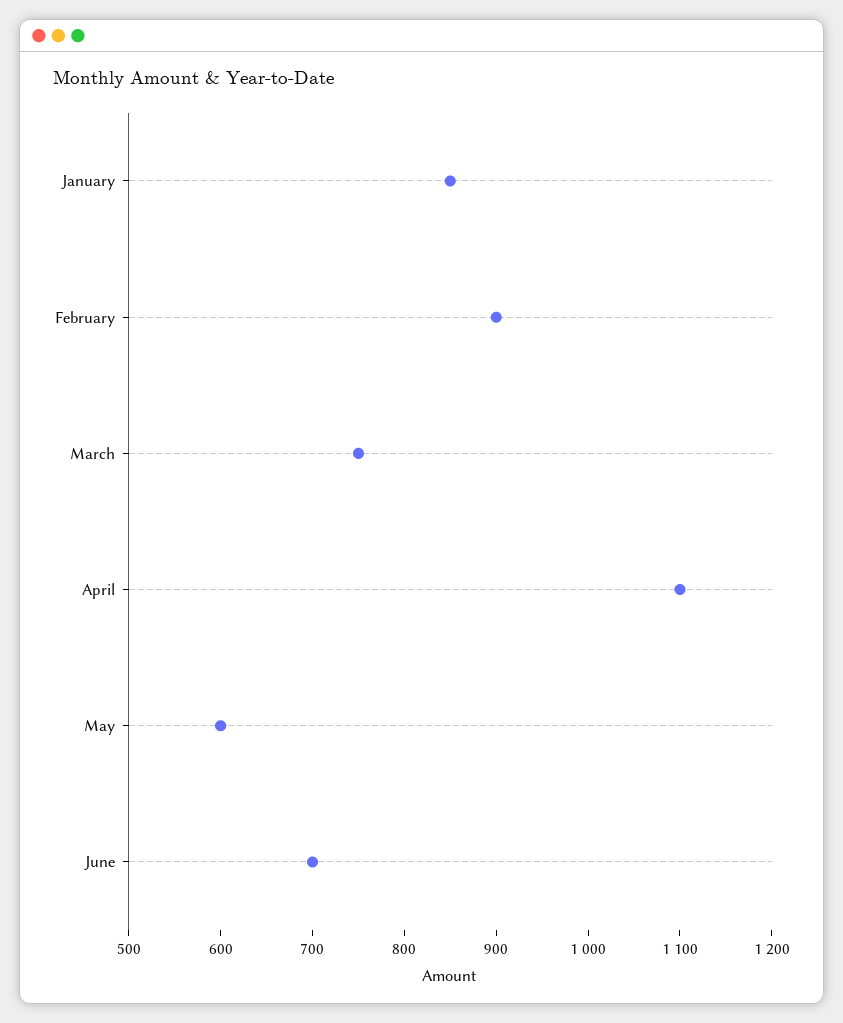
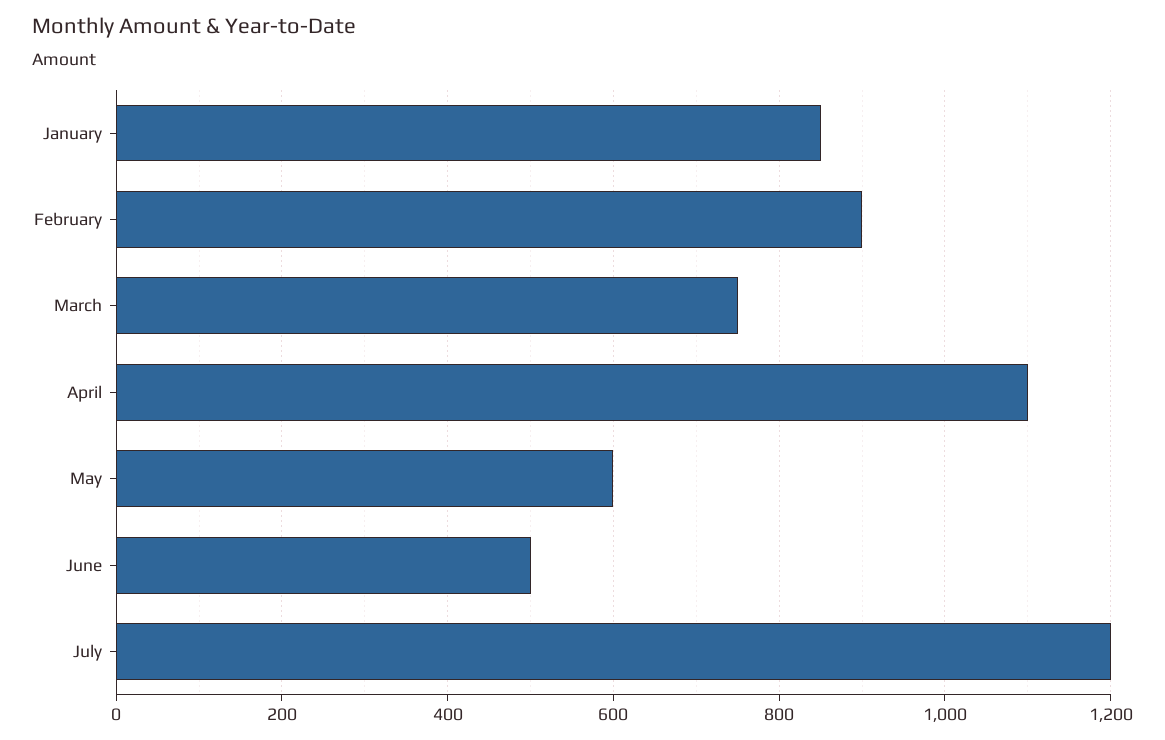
June: 700 -> 500
July: none -> 1200

